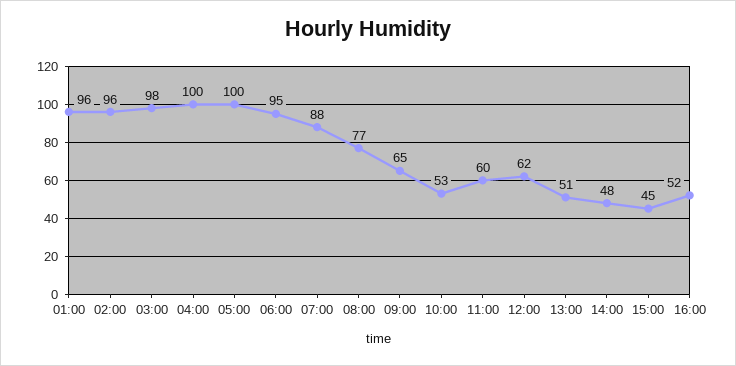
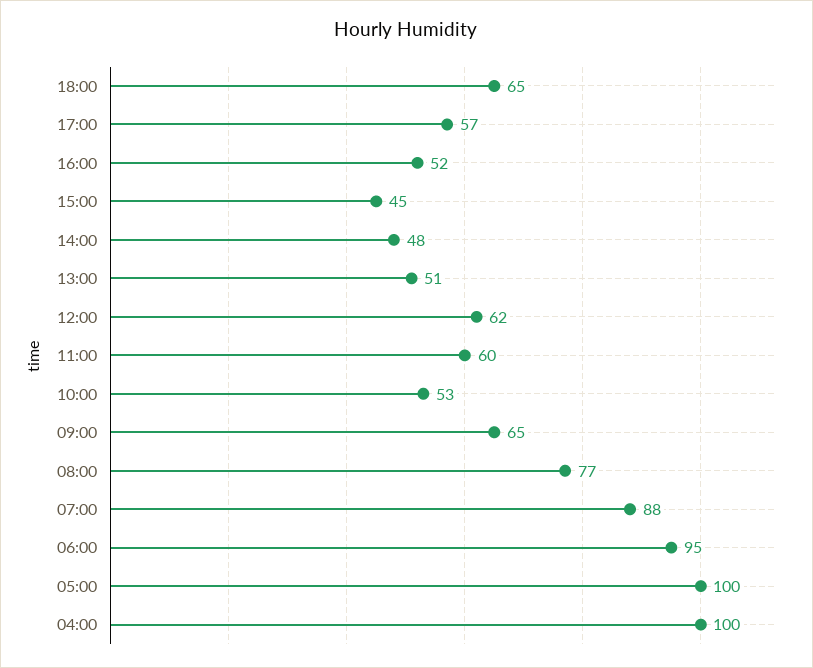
01:00: 96 -> none
02:00: 96 -> none
03:00: 98 -> none
18:00: none -> 65
17:00: none -> 57

